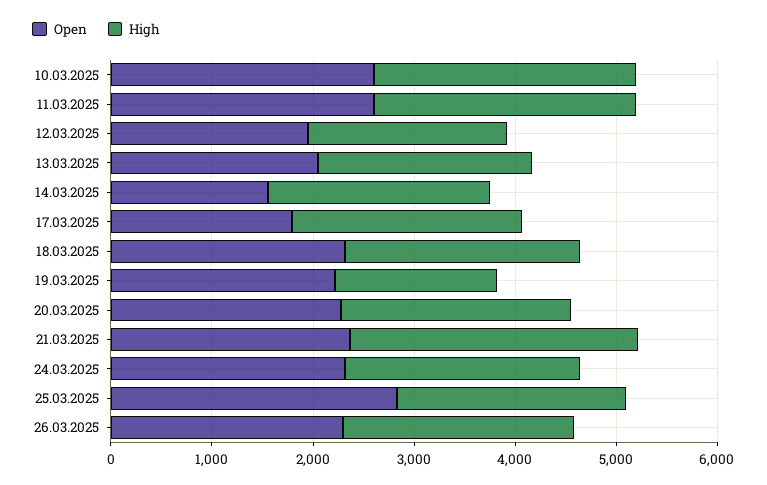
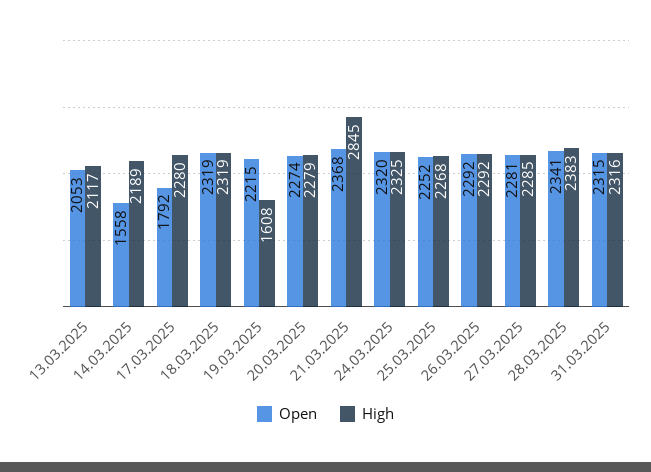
Open, 10.03.2025: 2600 -> none
High, 10.03.2025: 2600 -> none
Open, 11.03.2025: 2600 -> none
High, 11.03.2025: 2600 -> none
Open, 12.03.2025: 2000 -> none
High, 12.03.2025: 2000 -> none
Open, 25.03.2025: 2800 -> 2252
Open, 27.03.2025: none -> 2281
High, 27.03.2025: none -> 2285
Open, 28.03.2025: none -> 2341
High, 28.03.2025: none -> 2383
Open, 31.03.2025: none -> 2315
High, 31.03.2025: none -> 2316

